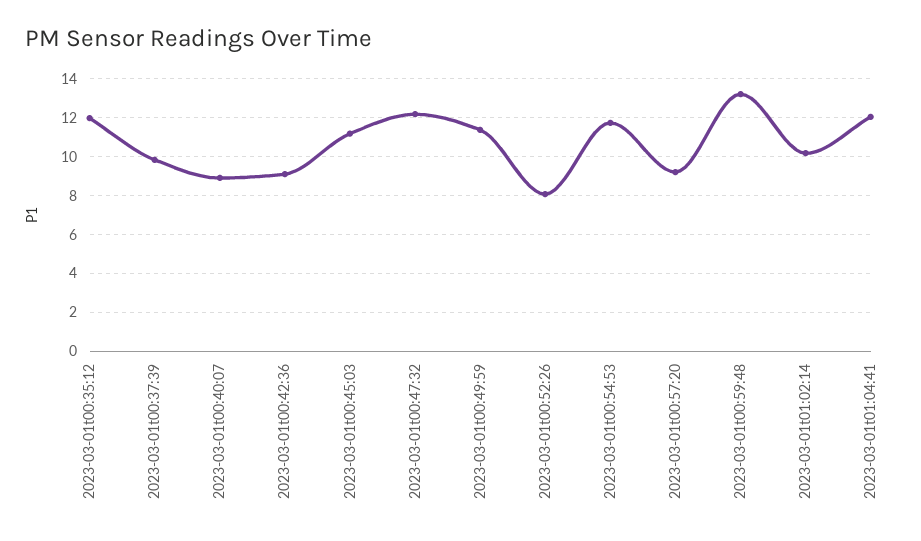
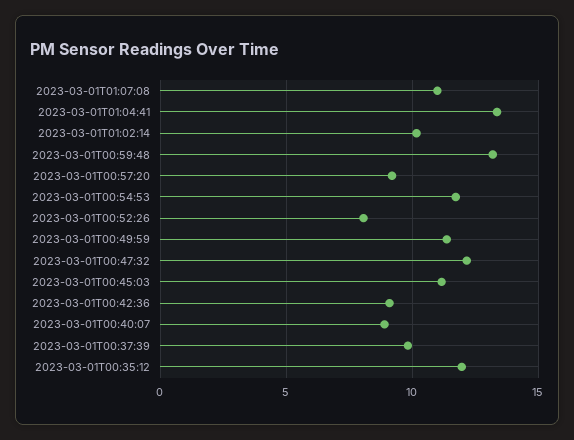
2023-03-01t01:04:41: 12 -> 13.5
2023-03-01T01:07:08: none -> 11

